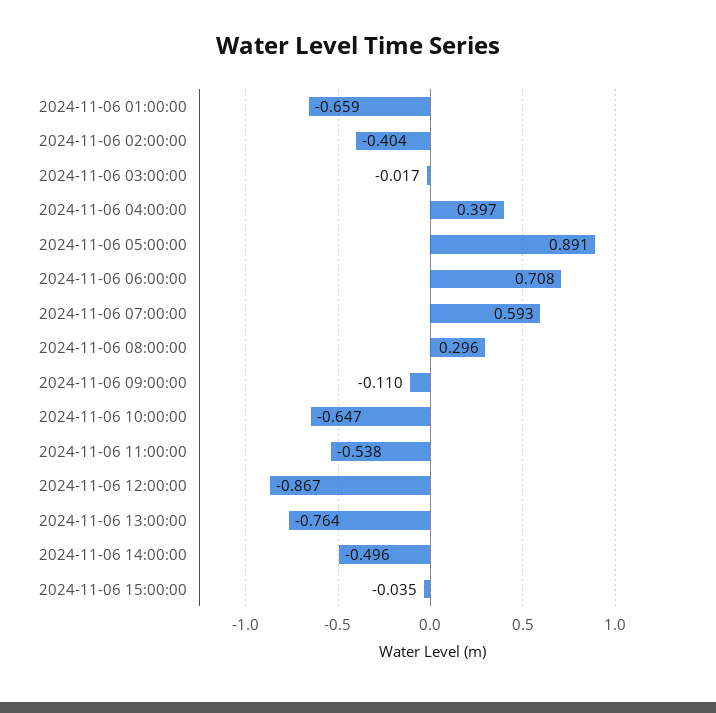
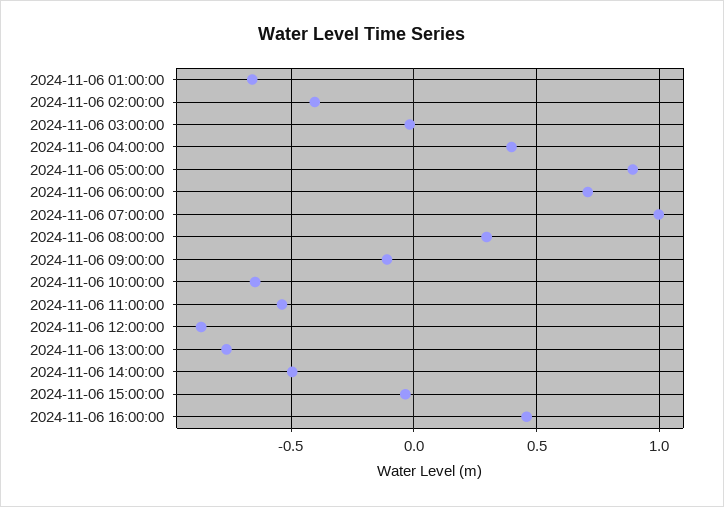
2024-11-06 07:00:00: 0.593 -> 1
2024-11-06 16:00:00: none -> 0.45

